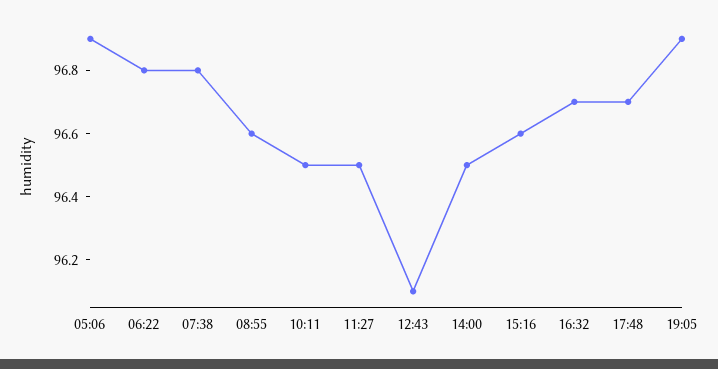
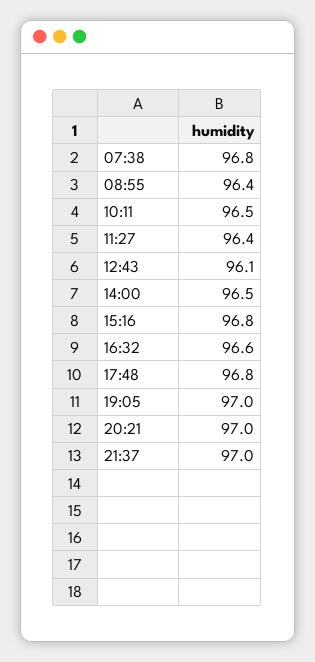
05:06: 96.9 -> none
06:22: 96.8 -> none
08:55: 96.6 -> 96.4
11:27: 96.5 -> 96.4
15:16: 96.6 -> 96.8
16:32: 96.7 -> 96.6
17:48: 96.7 -> 96.8
19:05: 96.9 -> 97
20:21: none -> 97
21:37: none -> 97

